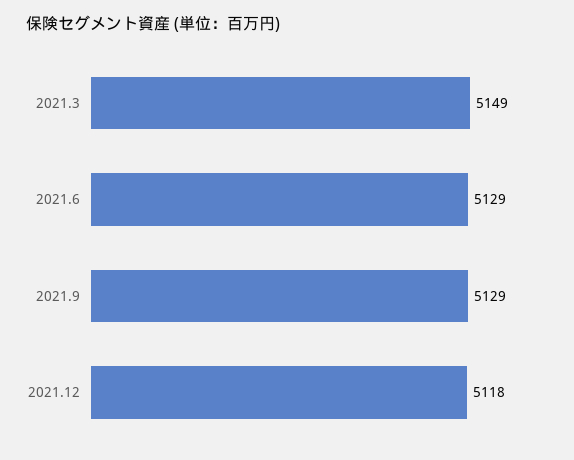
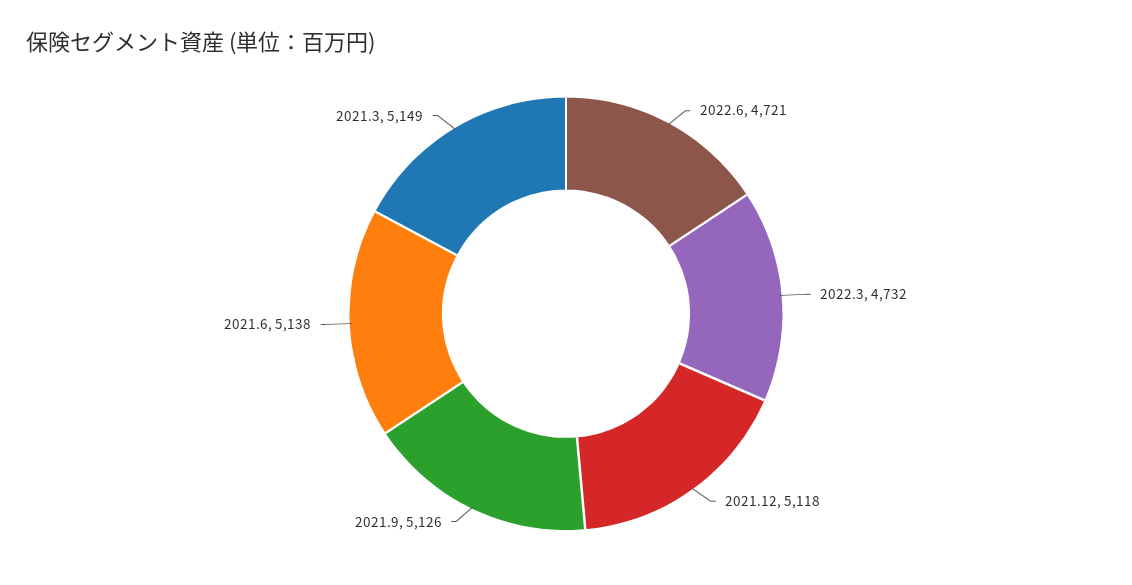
2021.6: 5129 -> 5138
2021.9: 5129 -> 5126
2022.6: none -> 4721
2022.3: none -> 4732

